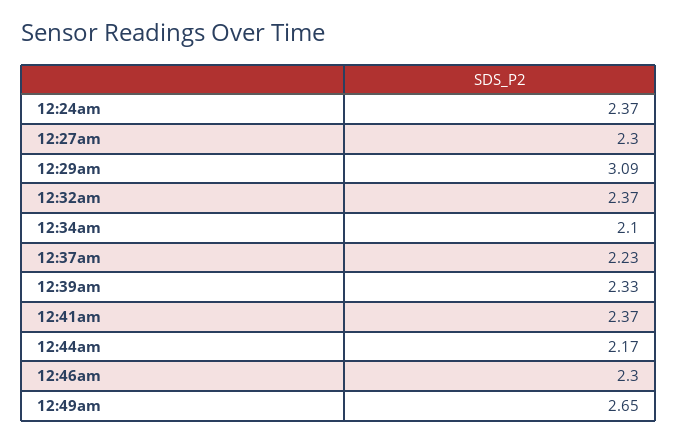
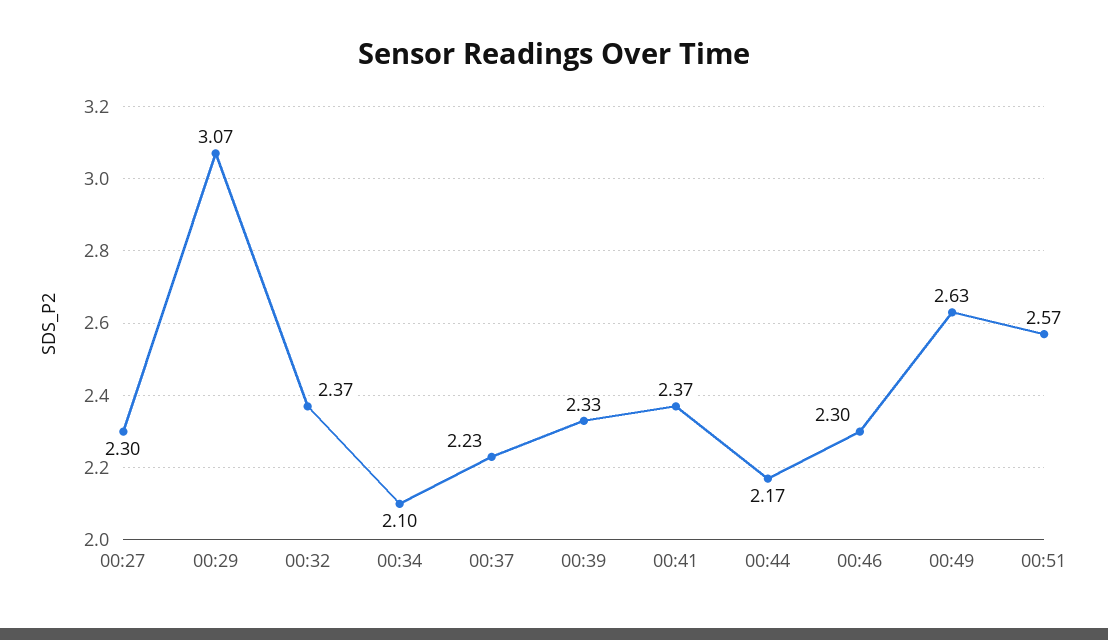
12:24am: 2.37 -> none
12:29am: 3.09 -> 3.07
12:49am: 2.65 -> 2.63
00:51: none -> 2.57

